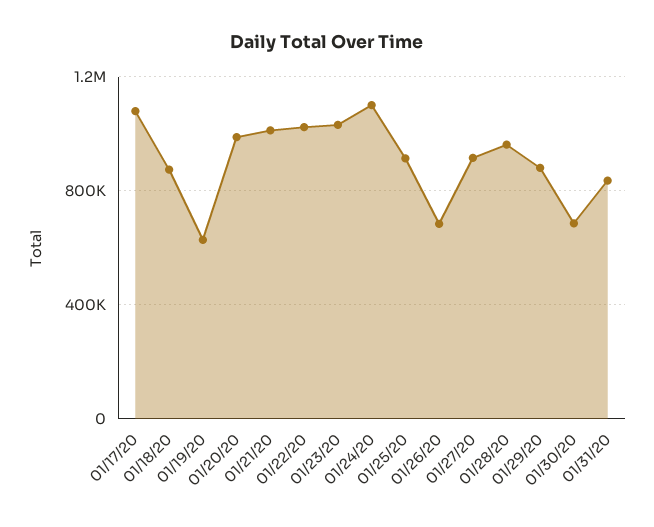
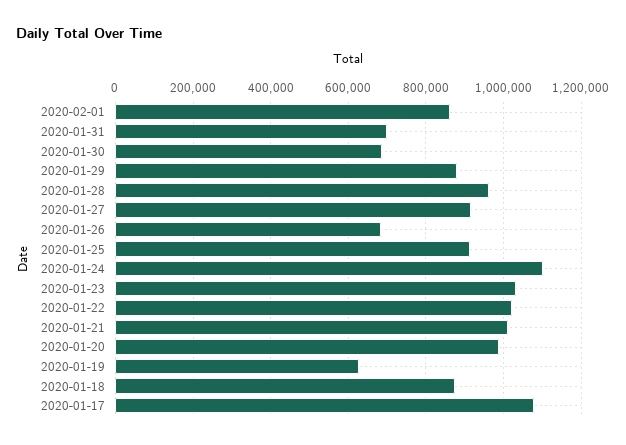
01/31/20: 850000 -> 700000
2020-02-01: none -> 860000

